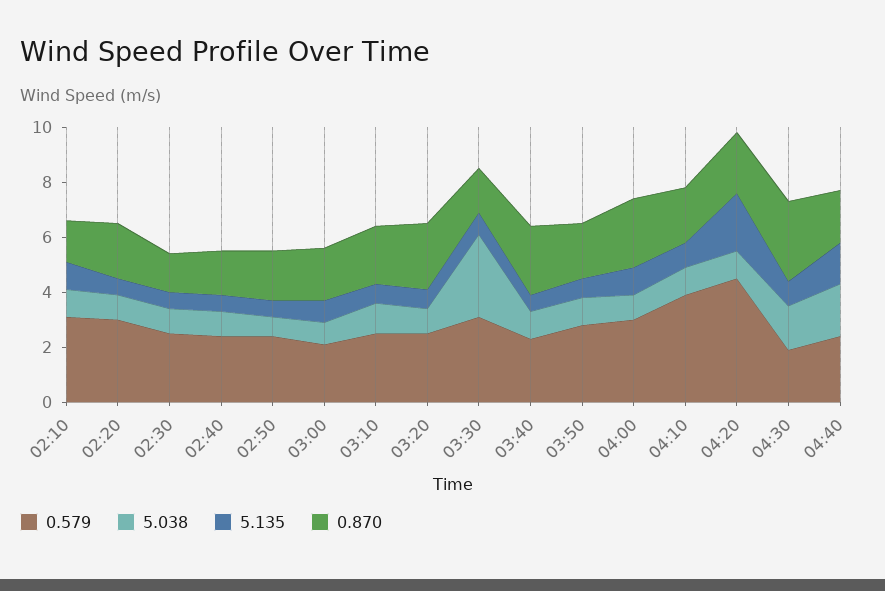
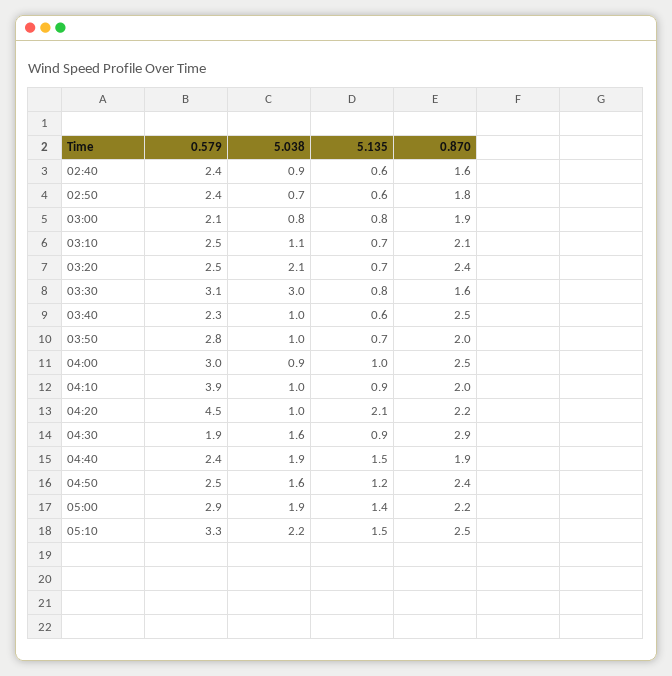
0.579, 02:10: 3 -> none
5.038, 02:10: 1 -> none
5.135, 02:10: 1 -> none
0.870, 02:10: 1.5 -> none
0.579, 02:20: 3 -> none
5.038, 02:20: 1 -> none
5.135, 02:20: 0.5 -> none
0.870, 02:20: 2 -> none
0.579, 02:30: 2.5 -> none
5.038, 02:30: 1 -> none
5.135, 02:30: 0.5 -> none
0.870, 02:30: 1.5 -> none
5.038, 03:20: 1 -> 2.1
0.579, 04:50: none -> 2.5
5.038, 04:50: none -> 1.6
5.135, 04:50: none -> 1.2
0.870, 04:50: none -> 2.4
0.579, 05:00: none -> 2.9
5.038, 05:00: none -> 1.9
5.135, 05:00: none -> 1.4
0.870, 05:00: none -> 2.2
0.579, 05:10: none -> 3.3
5.038, 05:10: none -> 2.2
5.135, 05:10: none -> 1.5
0.870, 05:10: none -> 2.5

